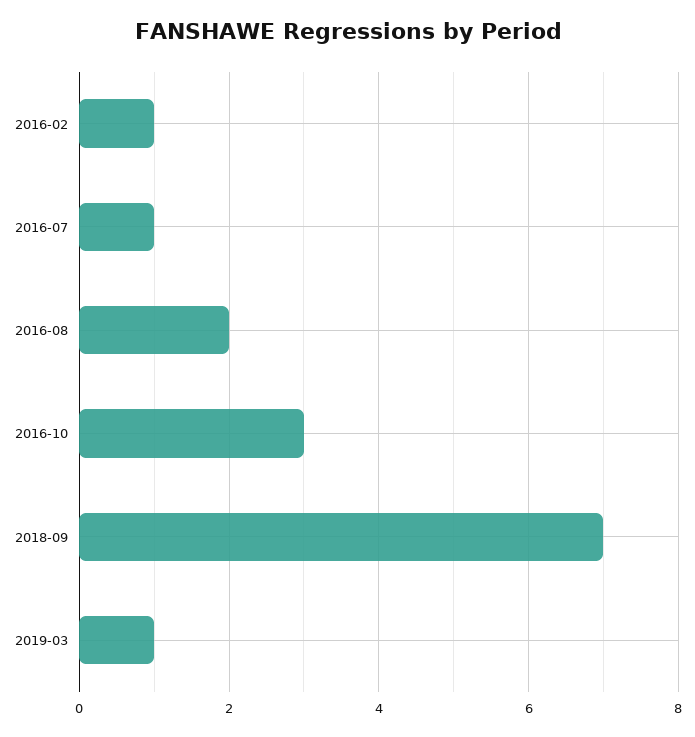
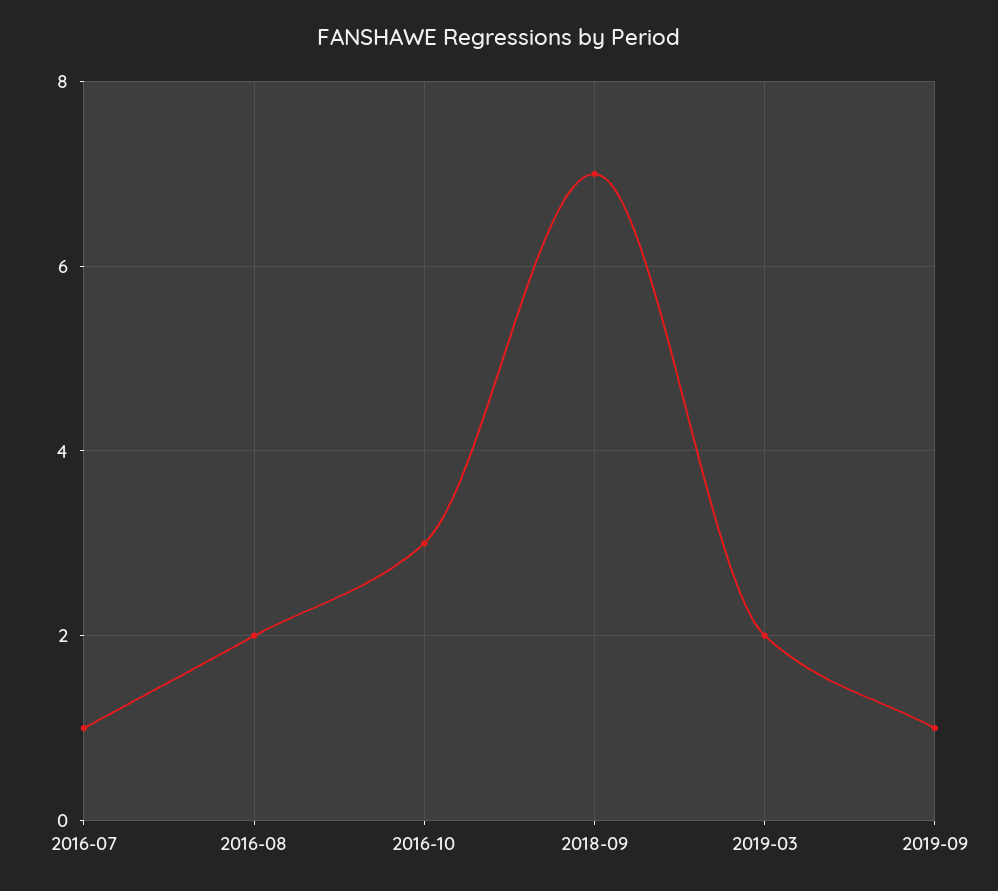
2016-02: 1 -> none
2019-03: 1 -> 2
2019-09: none -> 1

